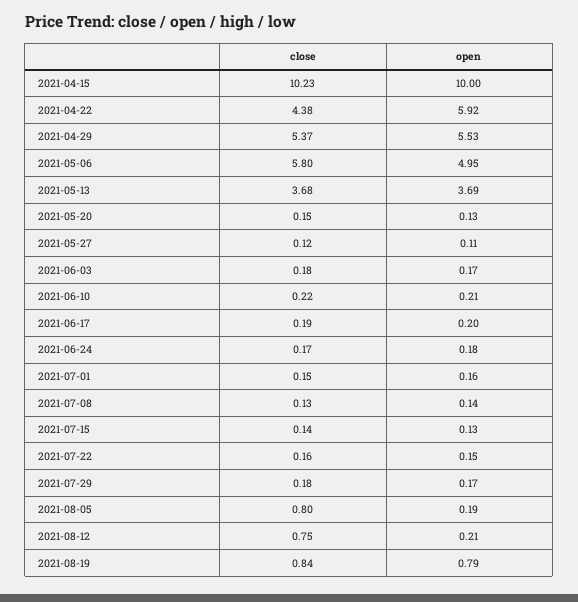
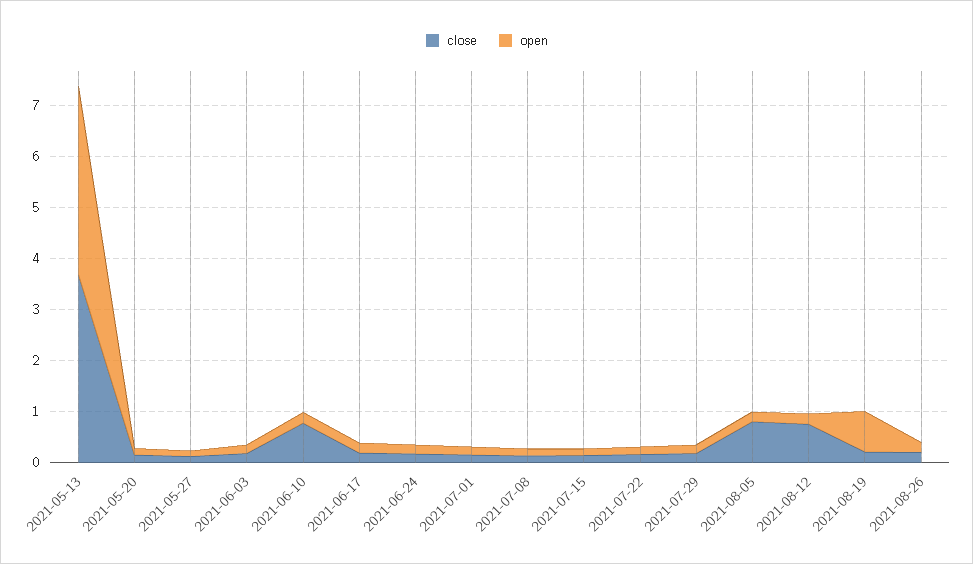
close, 2021-04-15: 10.23 -> none
open, 2021-04-15: 10 -> none
close, 2021-04-22: 4.38 -> none
open, 2021-04-22: 5.92 -> none
close, 2021-04-29: 5.37 -> none
open, 2021-04-29: 5.53 -> none
close, 2021-05-06: 5.8 -> none
open, 2021-05-06: 4.95 -> none
close, 2021-06-10: 0.22 -> 0.8
close, 2021-08-19: 0.84 -> 0.2
close, 2021-08-26: none -> 0.2
open, 2021-08-26: none -> 0.2

